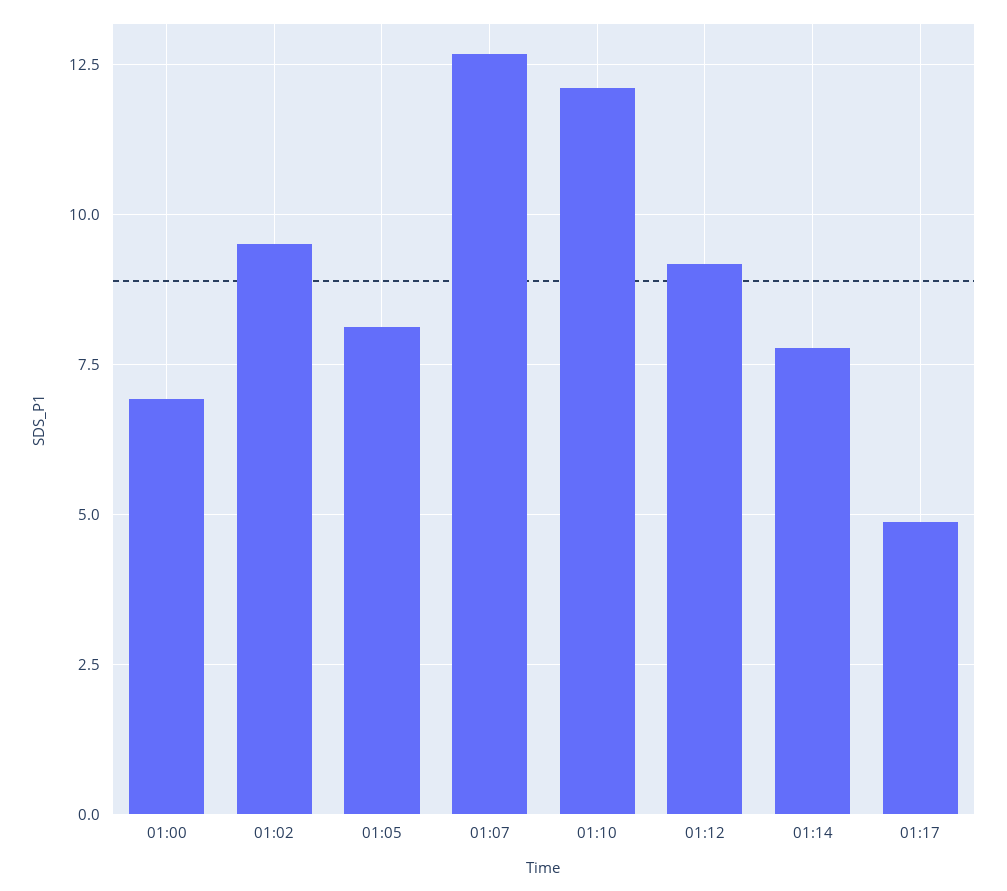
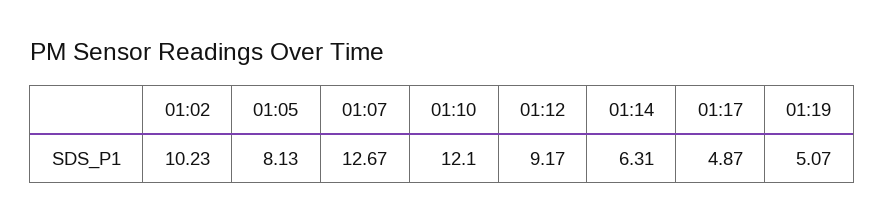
01:00: 7 -> none
01:02: 9.5 -> 10.23
01:14: 7.75 -> 6.31
01:19: none -> 5.07

